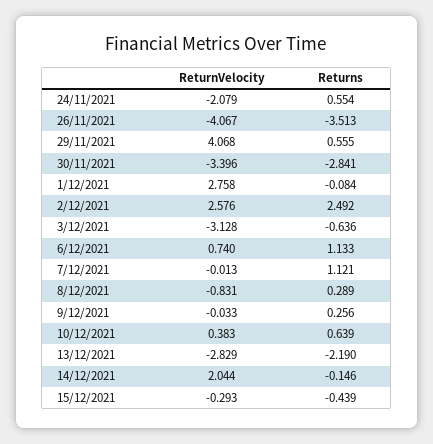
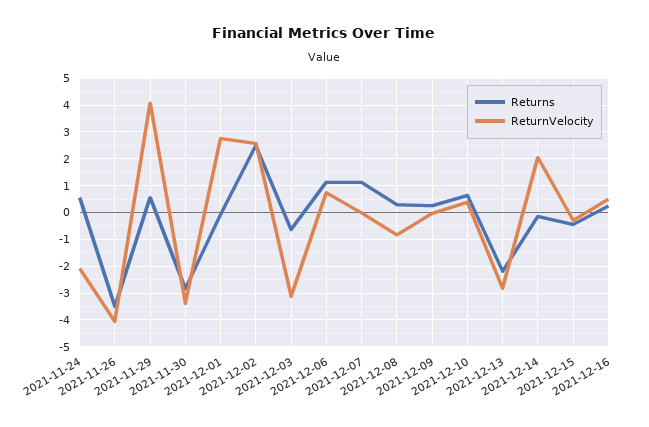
Returns, 2021-12-16: none -> 0.25
ReturnVelocity, 2021-12-16: none -> 0.5

